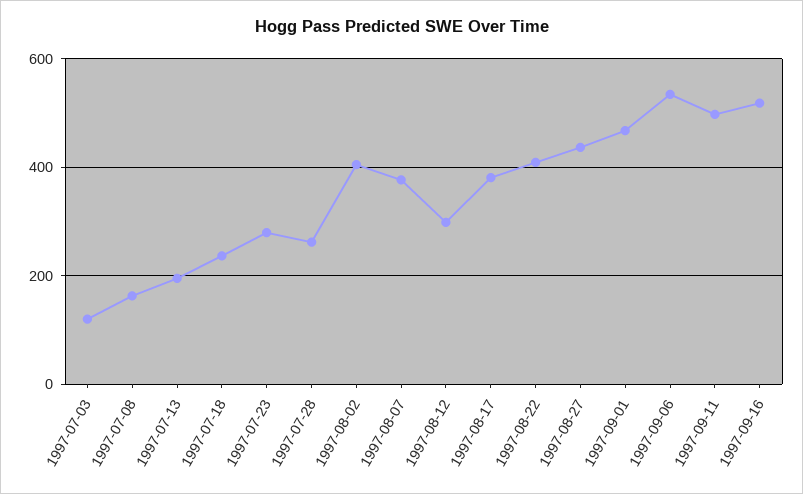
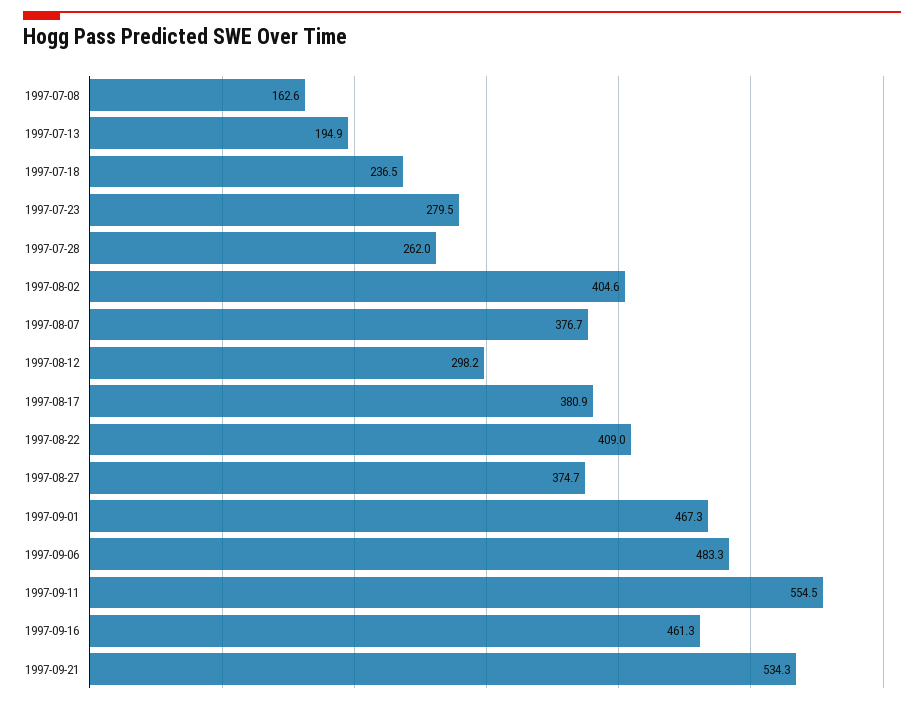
1997-07-03: 120 -> none
1997-08-27: 440 -> 374.7
1997-09-06: 540 -> 483.3
1997-09-11: 500 -> 554.5
1997-09-16: 520 -> 461.3
1997-09-21: none -> 534.3

